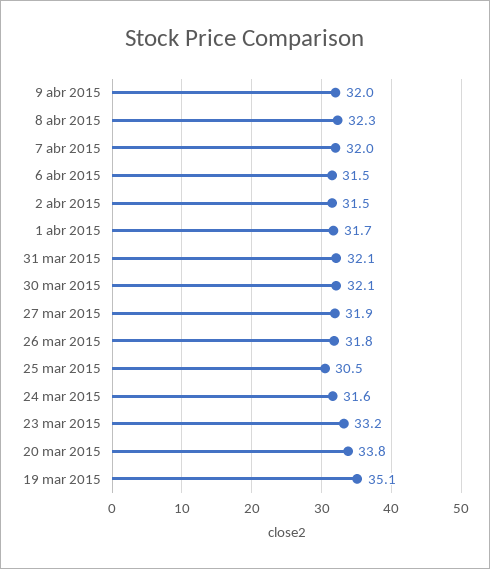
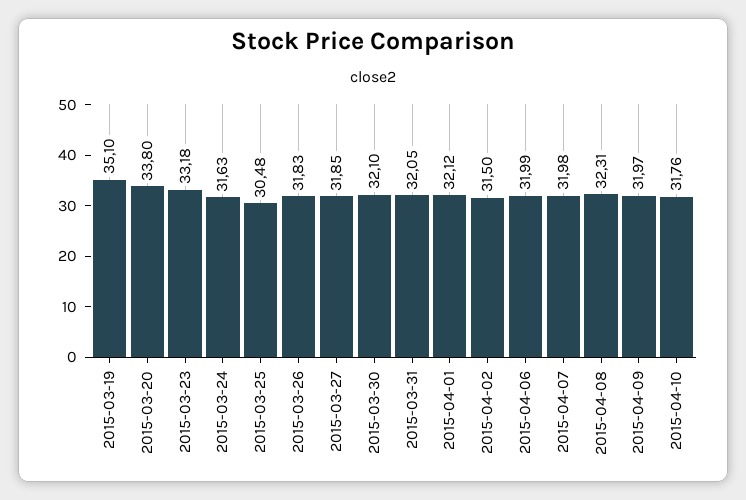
6 abr 2015: 31.5 -> 31.99
1 abr 2015: 31.7 -> 32.12
2015-04-10: none -> 31.76

